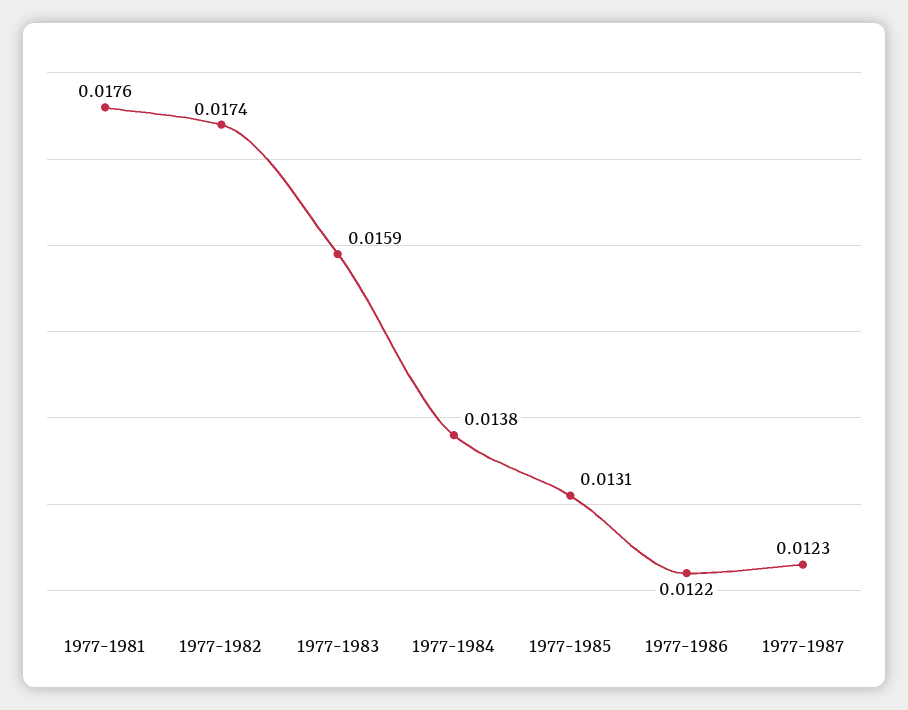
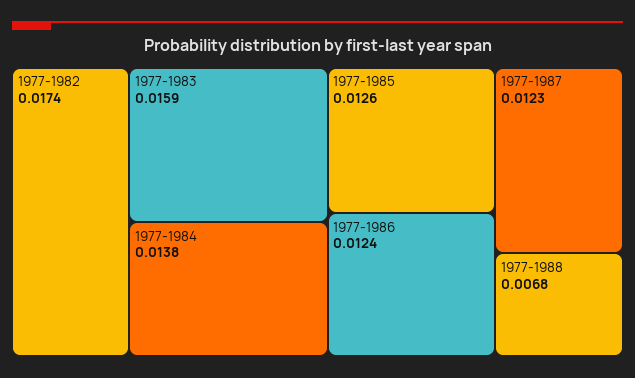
1977-1981: 0.0176 -> none
1977-1985: 0.0131 -> 0.0126
1977-1986: 0.0122 -> 0.0124
1977-1988: none -> 0.0068

